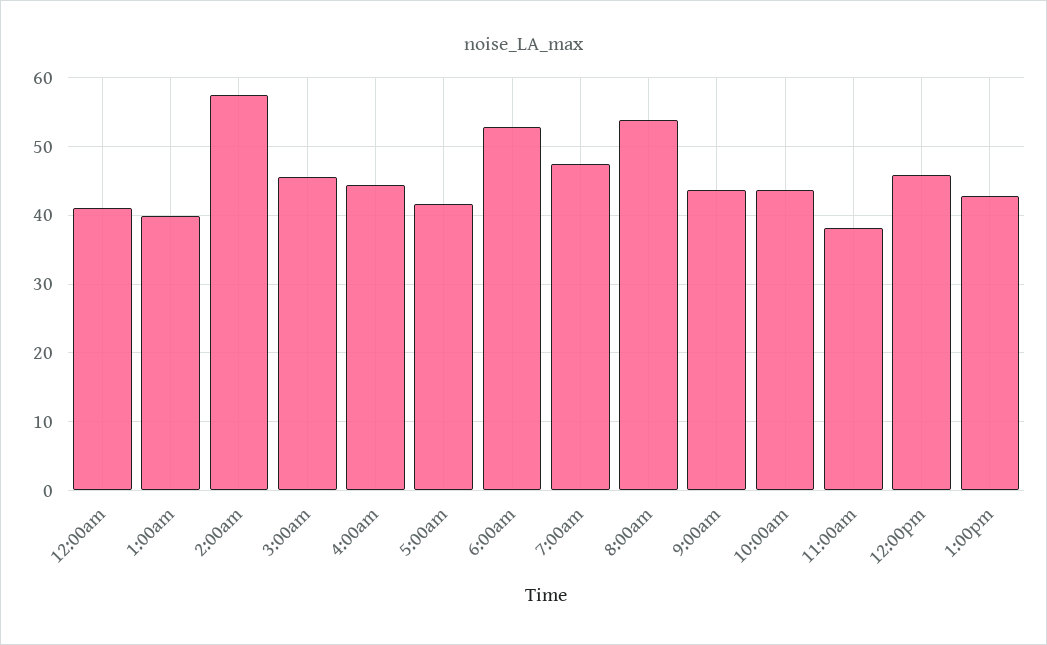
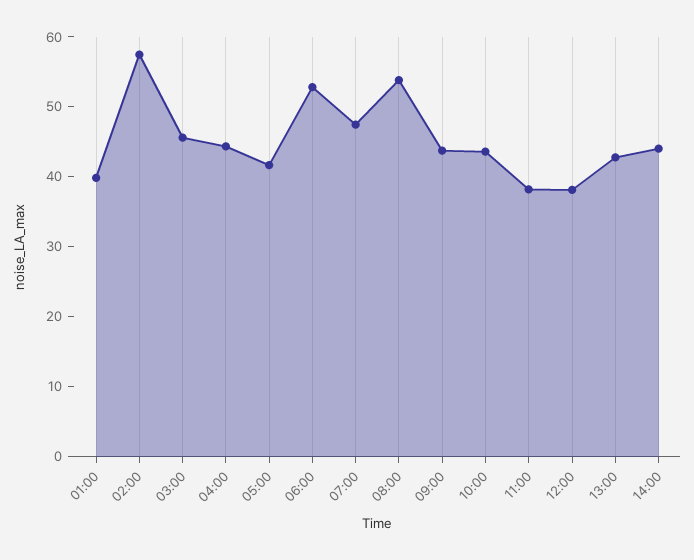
12:00am: 41 -> none
12:00pm: 46 -> 38
14:00: none -> 44

